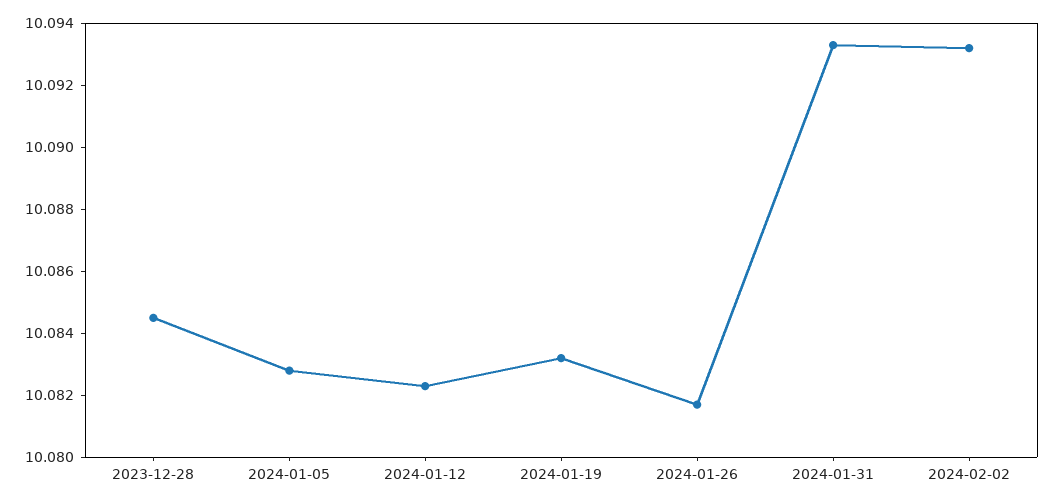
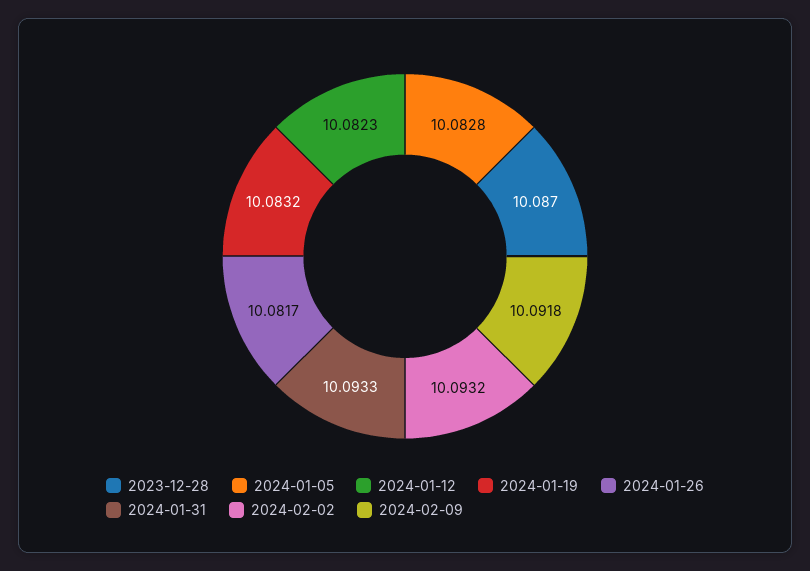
2023-12-28: 10.0845 -> 10.087
2024-02-09: none -> 10.0918

